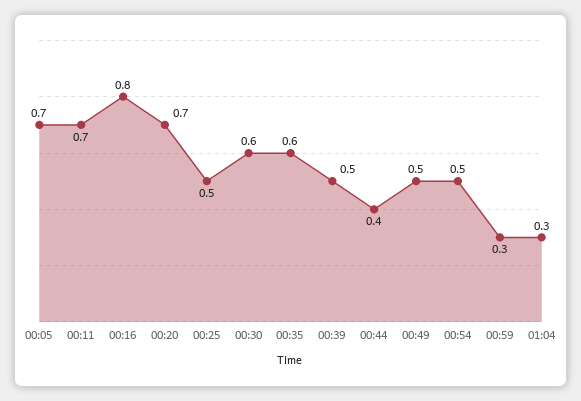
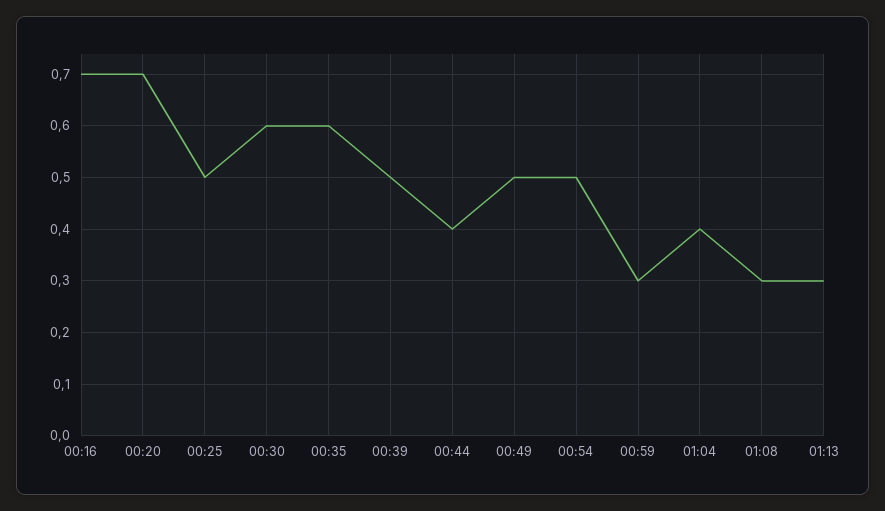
00:05: 0.7 -> none
00:11: 0.7 -> none
00:16: 0.8 -> 0.7
01:04: 0.3 -> 0.4
01:08: none -> 0.3
01:13: none -> 0.3

